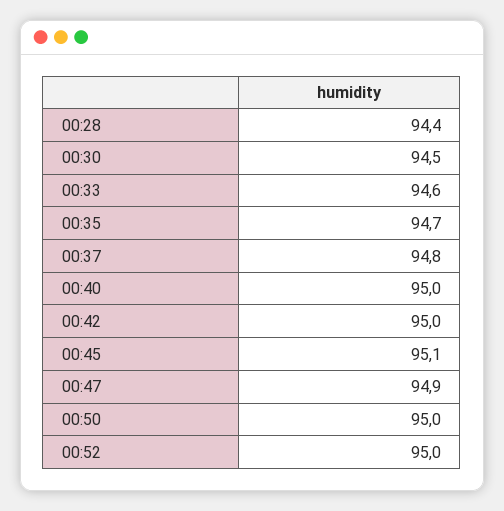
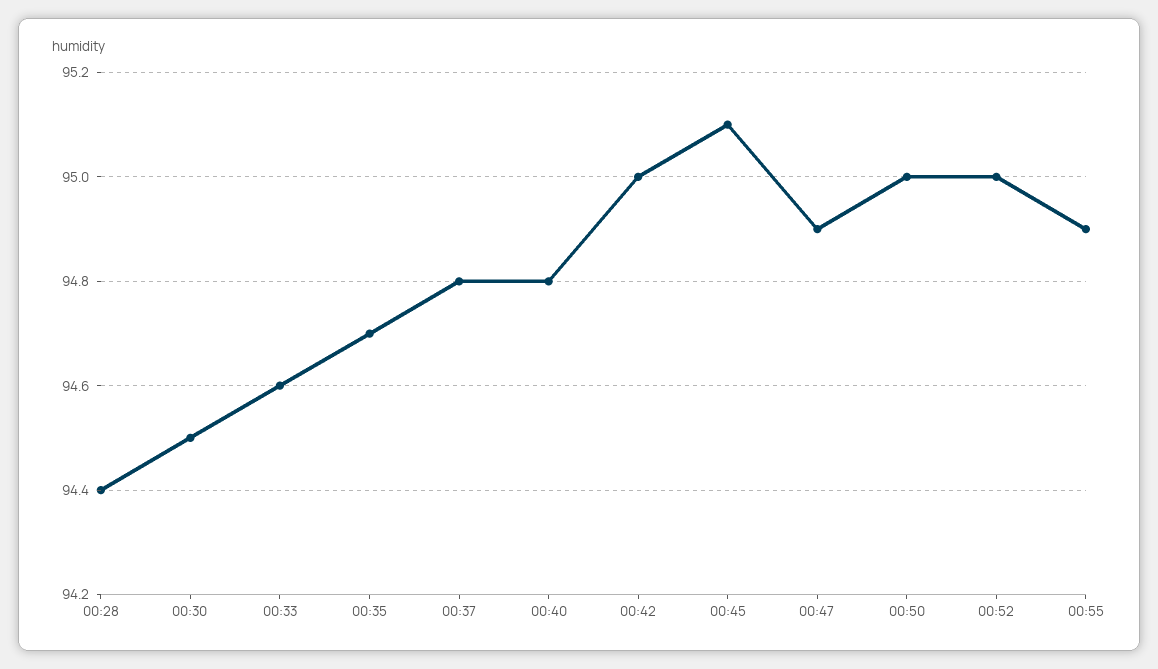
00:40: 95 -> 94.8
00:55: none -> 94.9

